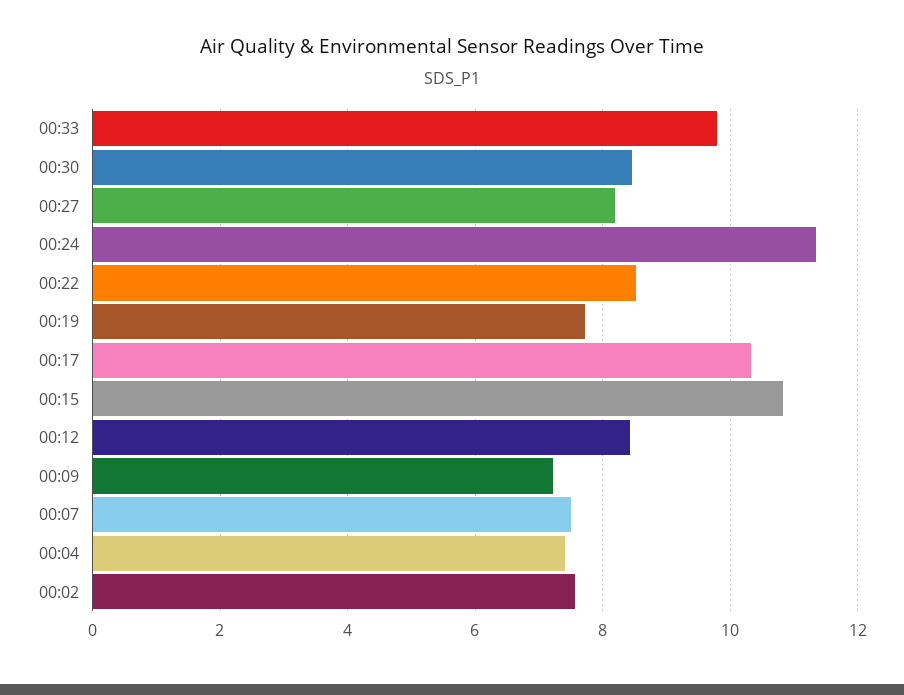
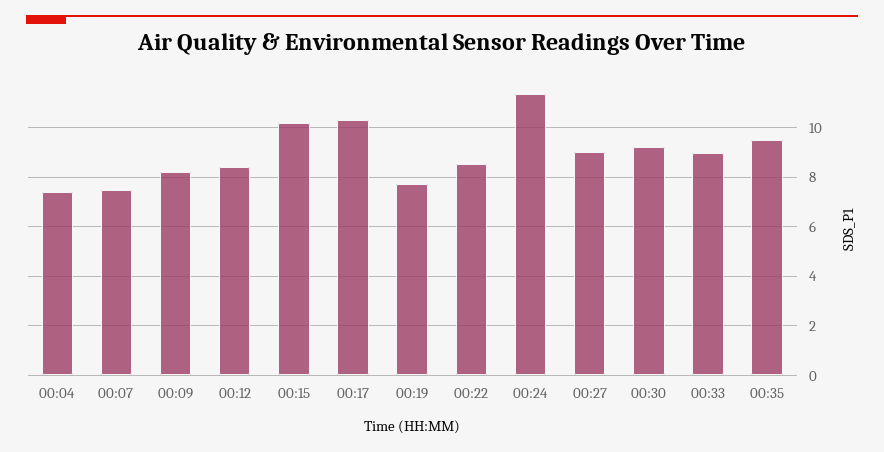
00:33: 9.8 -> 9
00:30: 8.4 -> 9.25
00:27: 8.2 -> 9
00:15: 10.8 -> 10.25
00:09: 7.2 -> 8.25
00:02: 7.6 -> none
00:35: none -> 9.5

